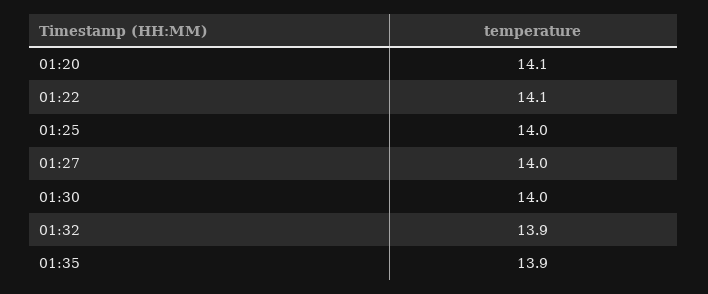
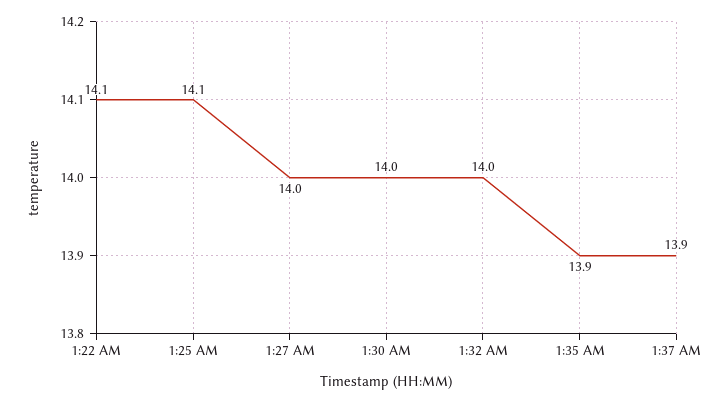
01:20: 14.1 -> none
01:25: 14 -> 14.1
01:32: 13.9 -> 14
1:37 AM: none -> 13.9

